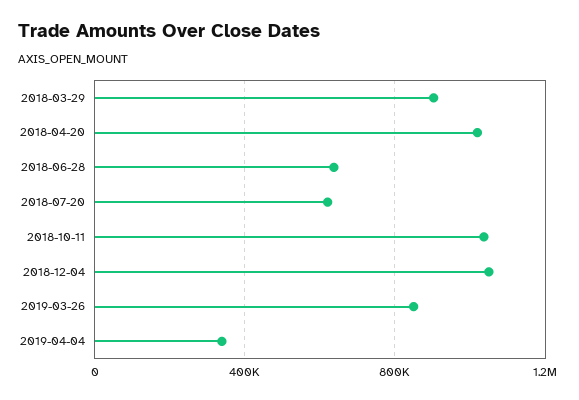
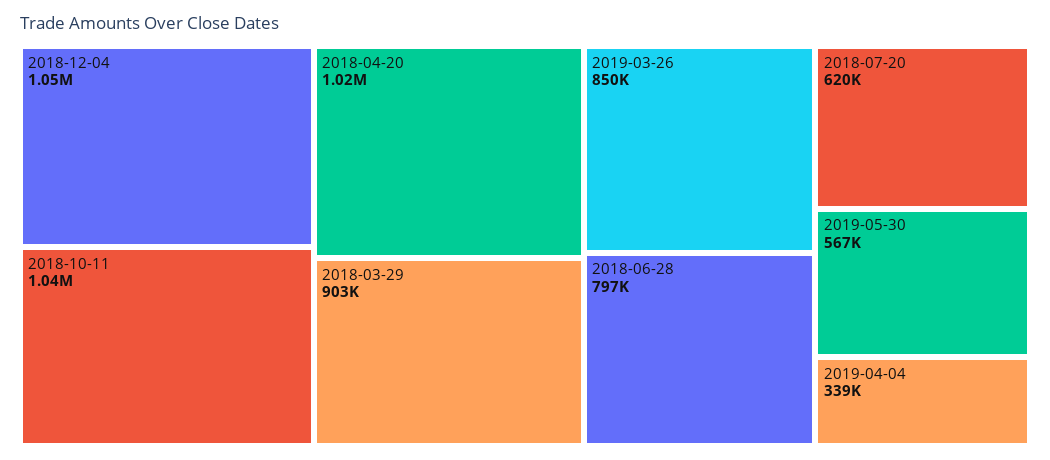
2018-06-28: 650000 -> 797000
2019-05-30: none -> 567000

